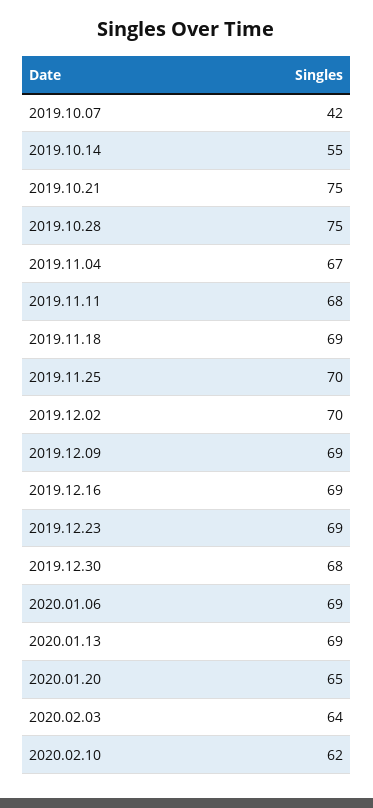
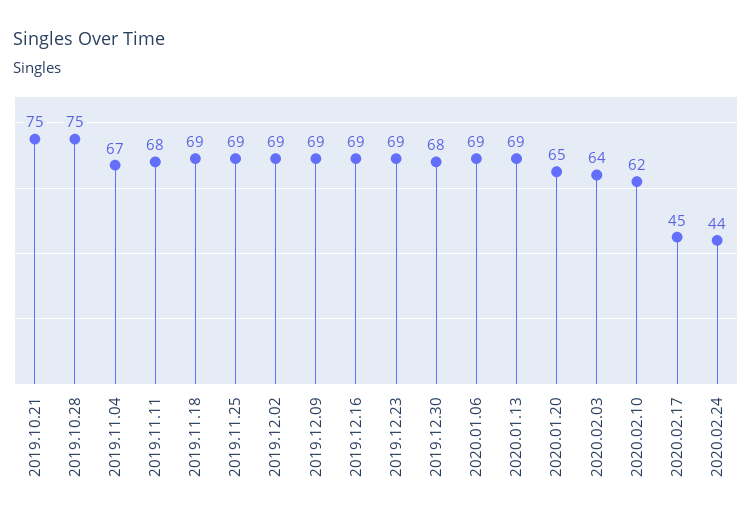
2019.10.07: 42 -> none
2019.10.14: 55 -> none
2019.11.25: 70 -> 69
2019.12.02: 70 -> 69
2020.02.17: none -> 45
2020.02.24: none -> 44

